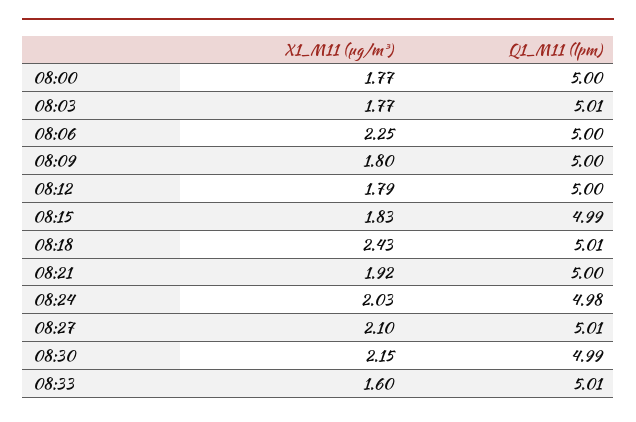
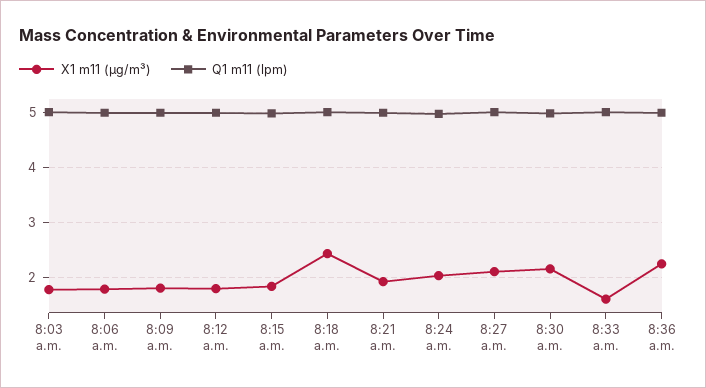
X1_M11 (μg/m³), 08:00: 1.77 -> none
Q1_M11 (lpm), 08:00: 5 -> none
X1_M11 (μg/m³), 08:06: 2.25 -> 1.8
X1_M11 (μg/m³), 8:36 a.m.: none -> 2.2
Q1_M11 (lpm), 8:36 a.m.: none -> 5

